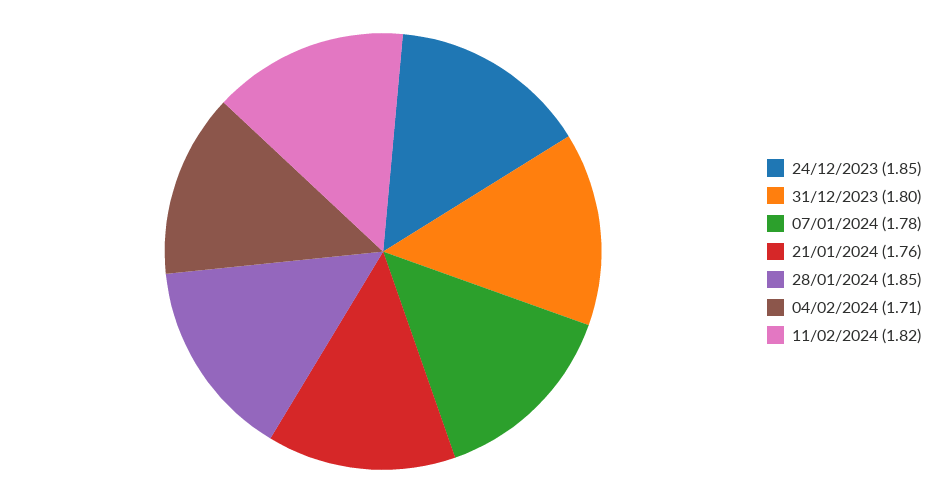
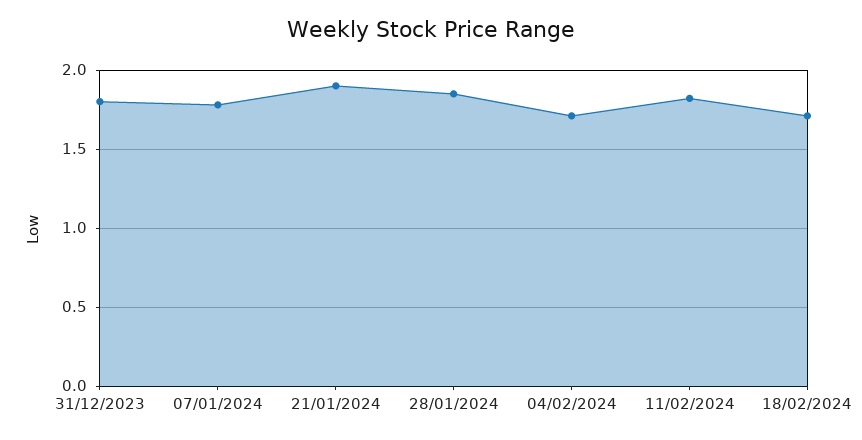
24/12/2023: 1.85 -> none
21/01/2024: 1.76 -> 1.9
18/02/2024: none -> 1.7

